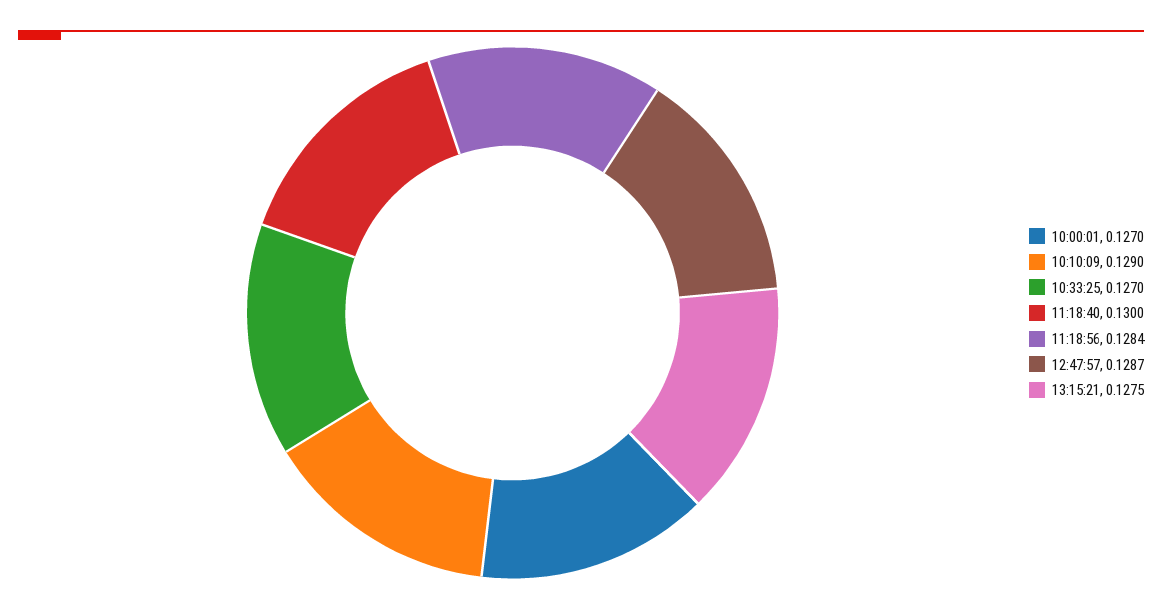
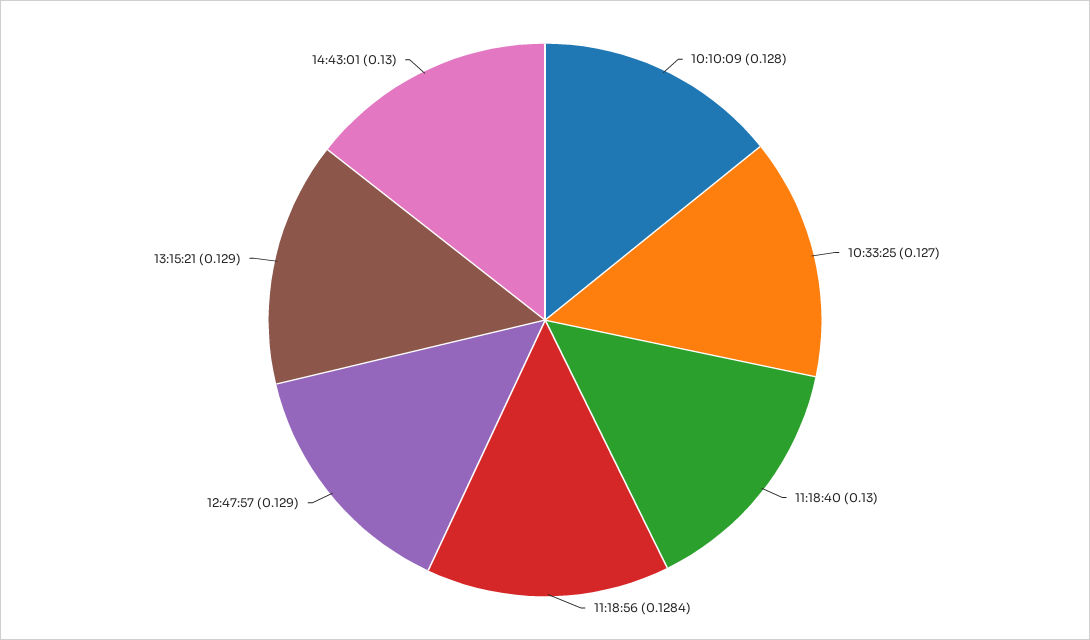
10:00:01: 0.127 -> none
10:10:09: 0.129 -> 0.128
12:47:57: 0.1287 -> 0.129
13:15:21: 0.1275 -> 0.129
14:43:01: none -> 0.13

